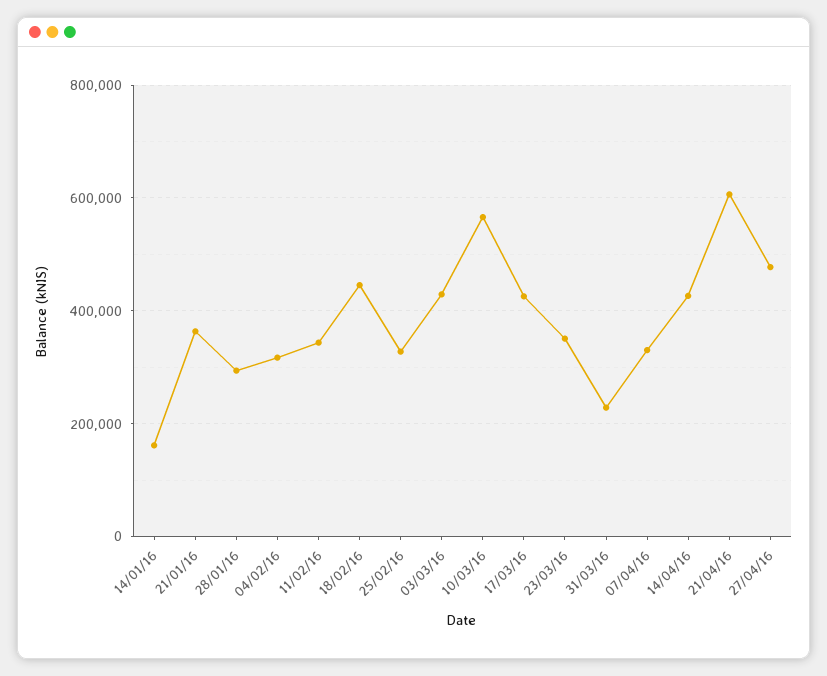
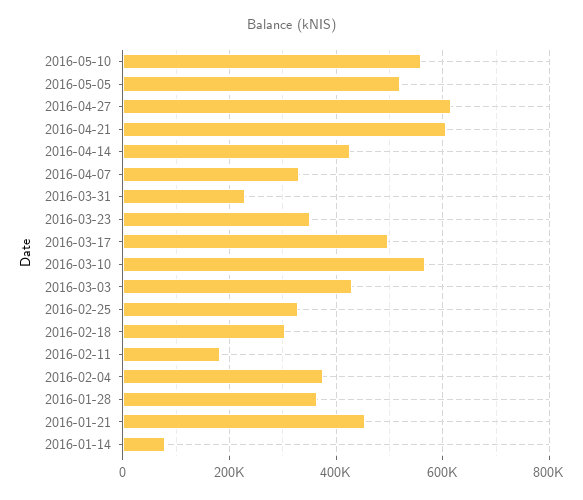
14/01/16: 160000 -> 80000
21/01/16: 360000 -> 460000
28/01/16: 300000 -> 360000
04/02/16: 320000 -> 380000
11/02/16: 340000 -> 180000
18/02/16: 440000 -> 300000
17/03/16: 420000 -> 500000
27/04/16: 480000 -> 620000
2016-05-10: none -> 560000
2016-05-05: none -> 520000

